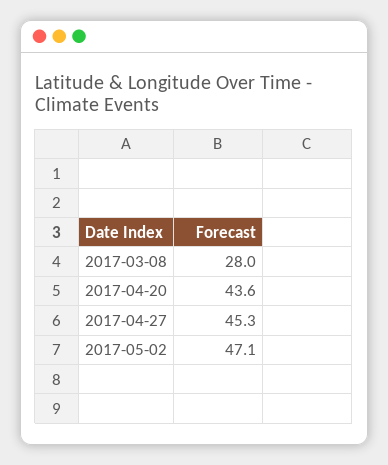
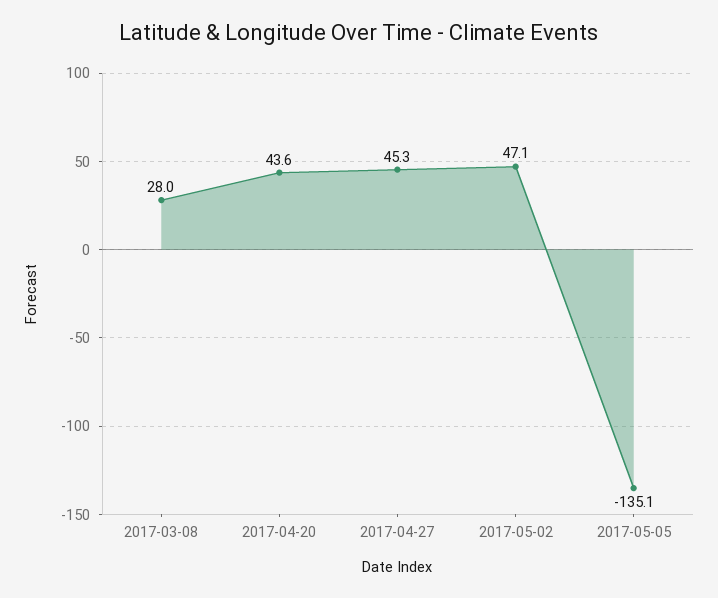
2017-05-05: none -> -135.1

